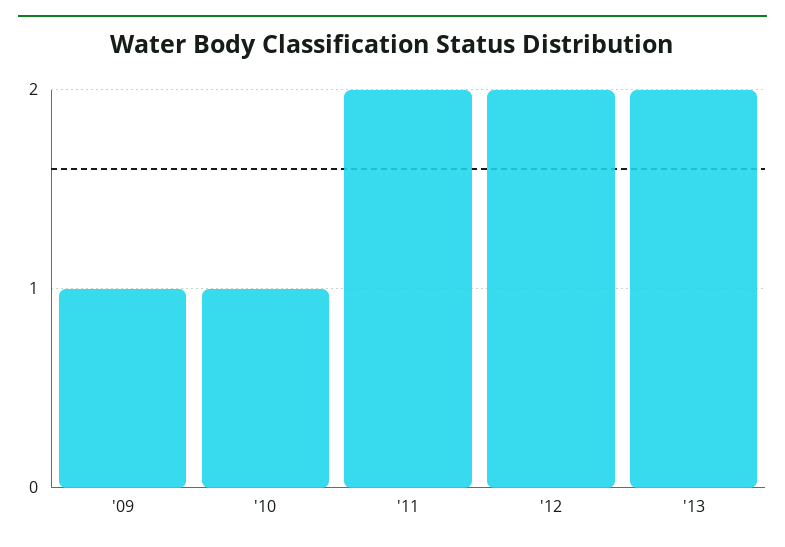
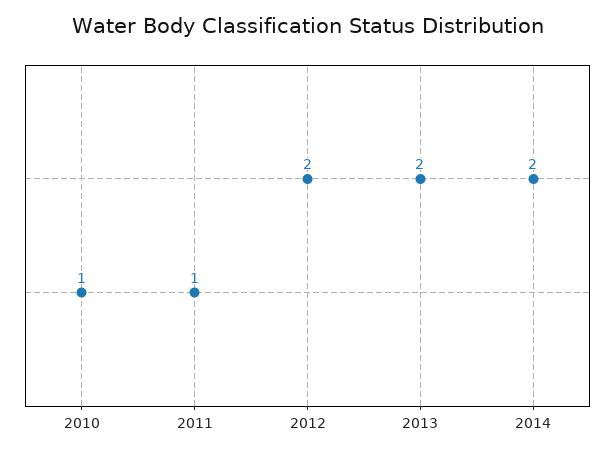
'09: 1 -> none
'11: 2 -> 1
2014: none -> 2

